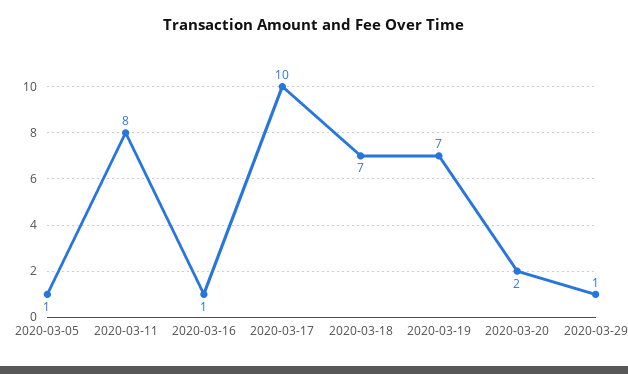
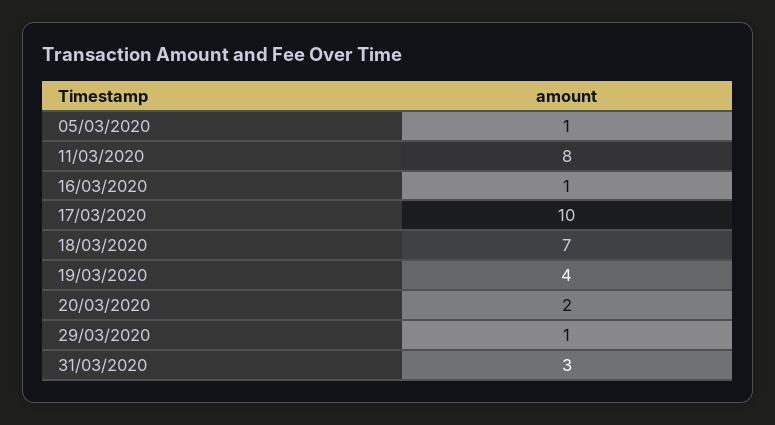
2020-03-19: 7 -> 4
31/03/2020: none -> 3

